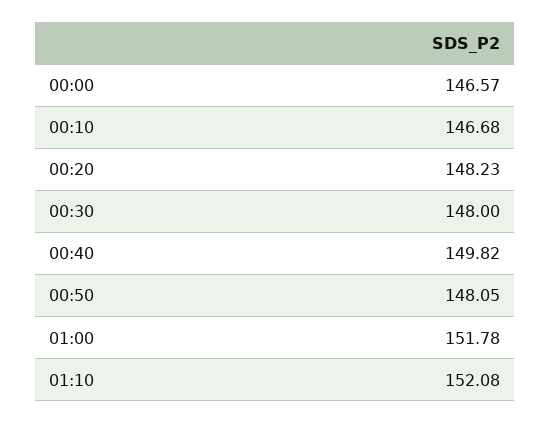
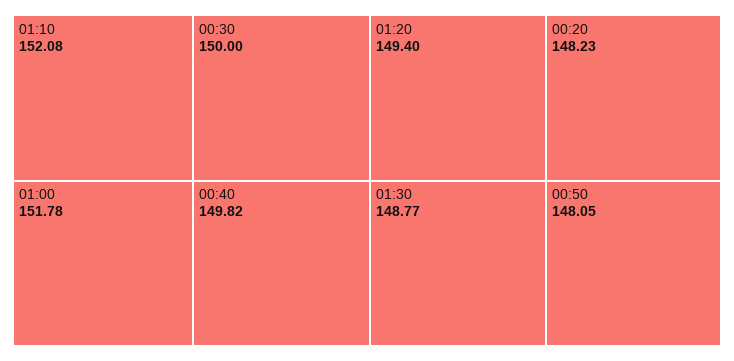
00:00: 146.57 -> none
00:10: 146.68 -> none
00:30: 148 -> 150
01:20: none -> 149.4
01:30: none -> 148.77

